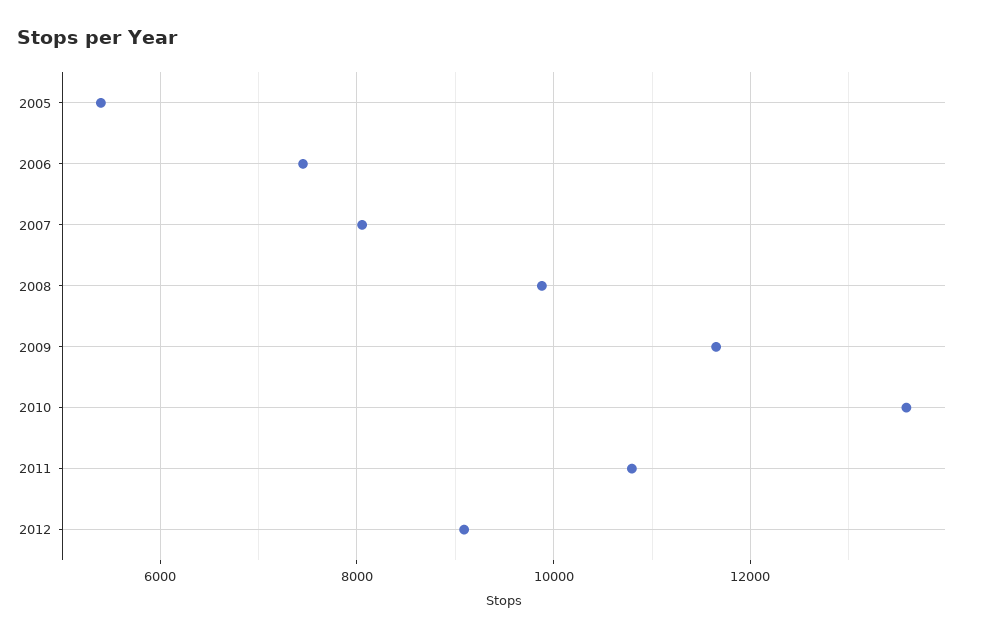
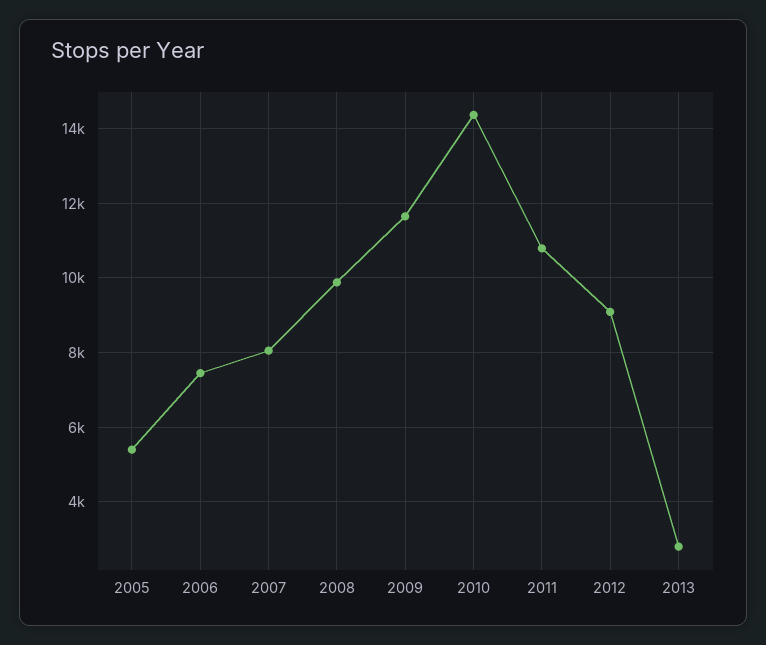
2010: 13600 -> 14400
2013: none -> 2800

